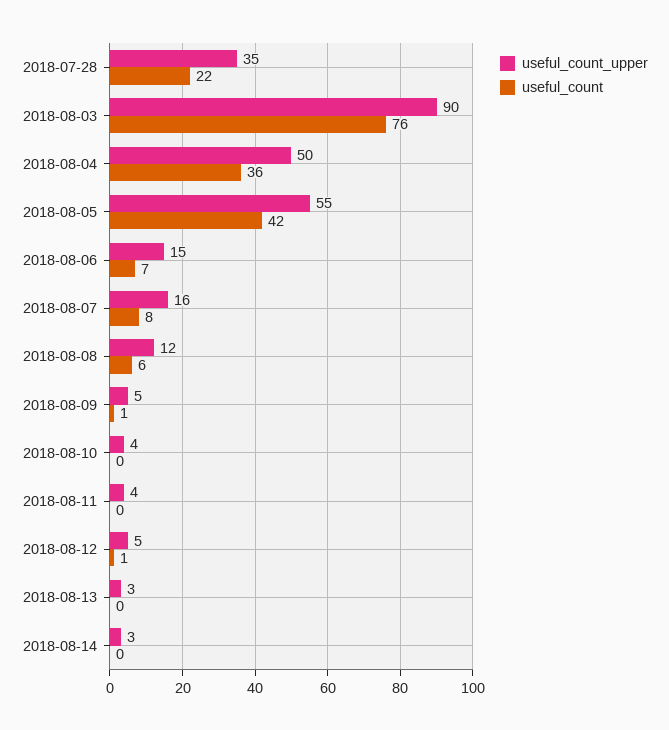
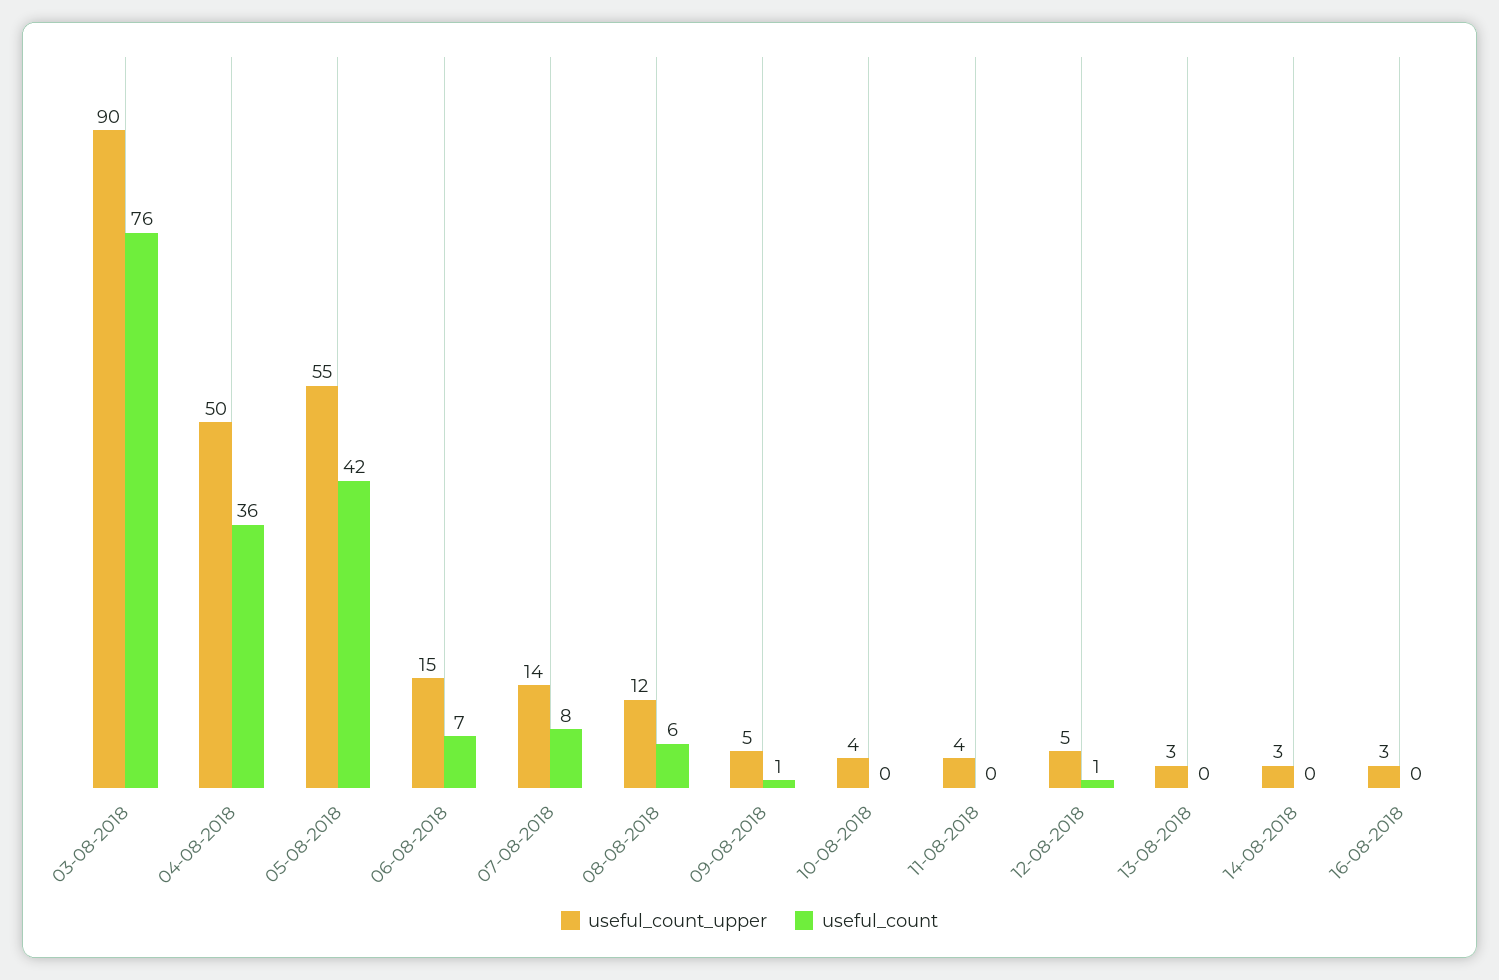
useful_count_upper, 2018-07-28: 35 -> none
useful_count, 2018-07-28: 22 -> none
useful_count_upper, 2018-08-07: 16 -> 14
useful_count_upper, 16-08-2018: none -> 3
useful_count, 16-08-2018: none -> 0

